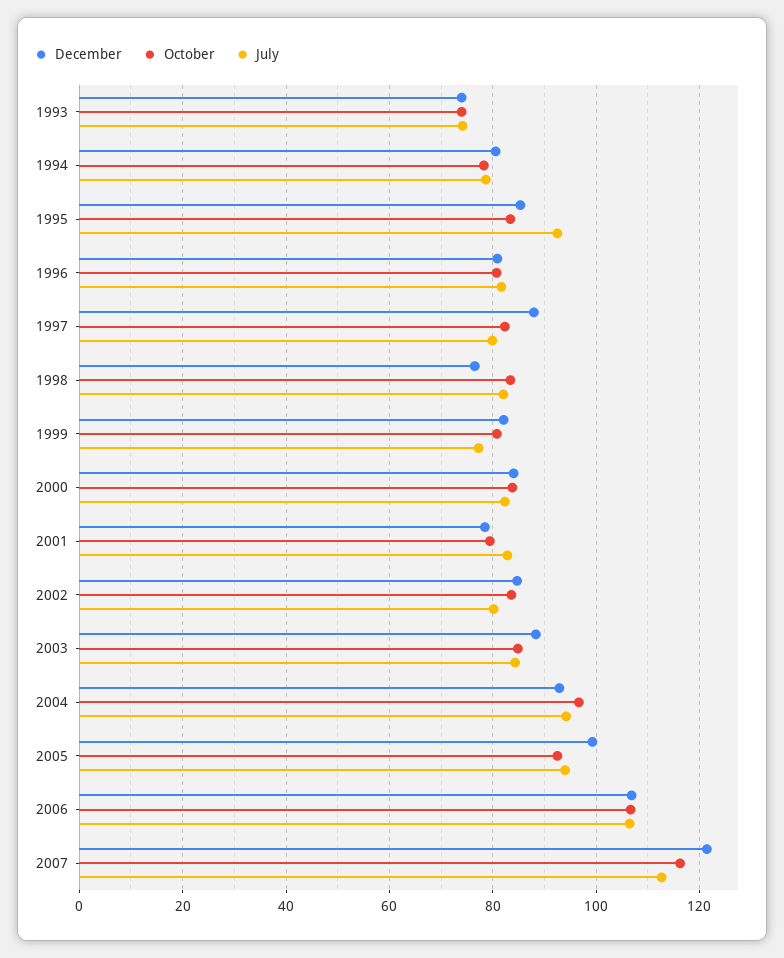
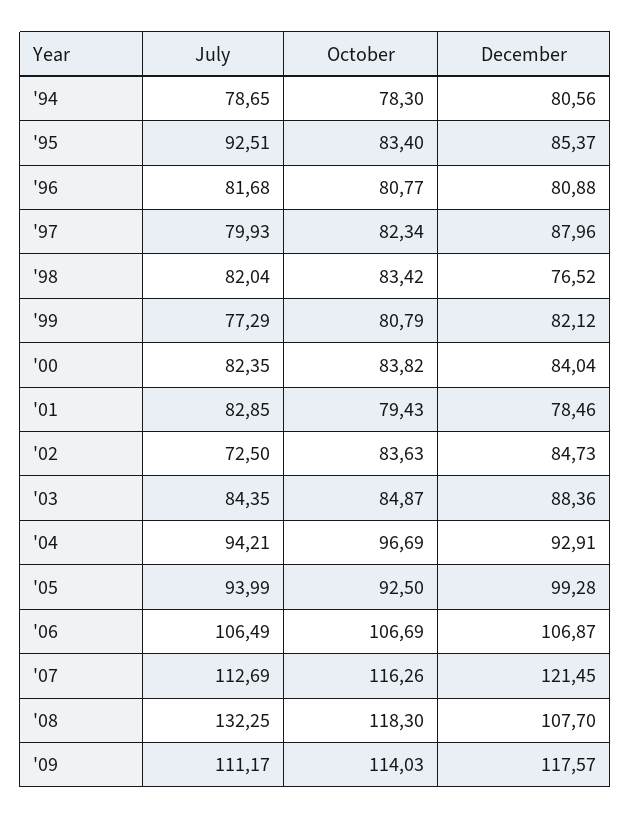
December, 1993: 74 -> none
October, 1993: 74 -> none
July, 1993: 74 -> none
July, 2002: 80 -> 72.5
July, '08: none -> 132.25
October, '08: none -> 118.3
December, '08: none -> 107.7
July, '09: none -> 111.17
October, '09: none -> 114.03
December, '09: none -> 117.57

